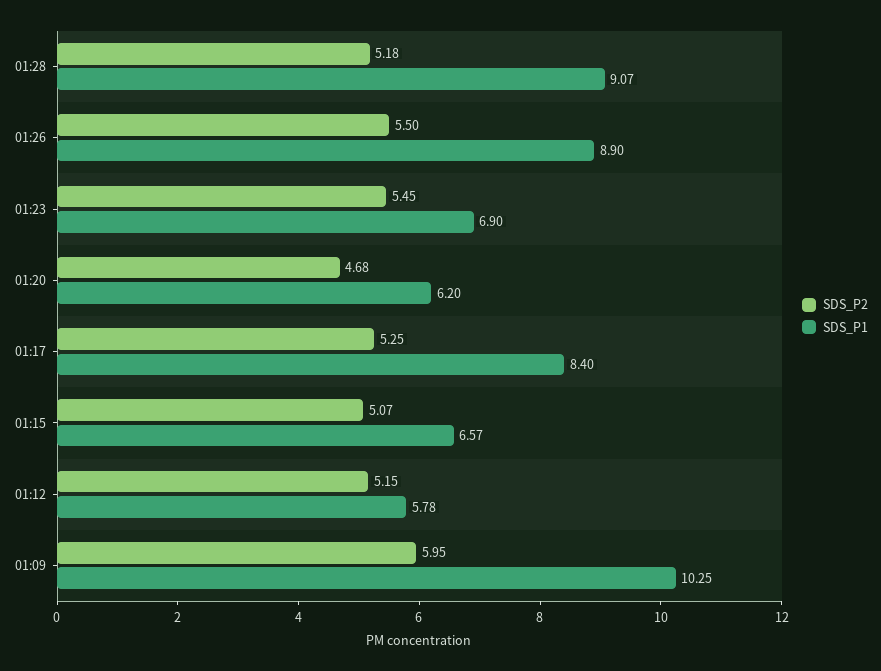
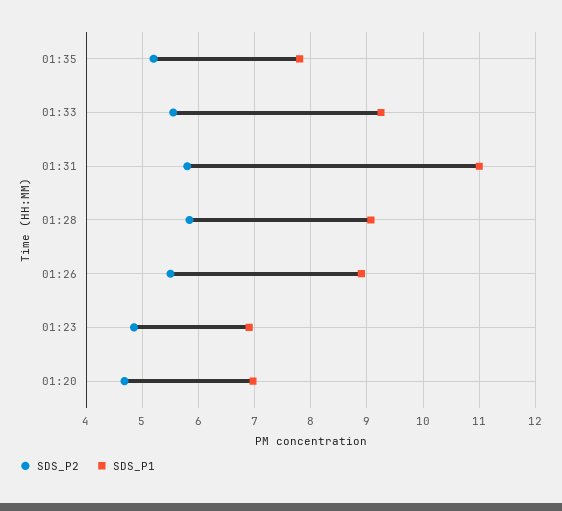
SDS_P2, 01:28: 5.18 -> 5.8
SDS_P2, 01:23: 5.45 -> 4.8
SDS_P1, 01:20: 6.2 -> 7
SDS_P2, 01:17: 5.25 -> none
SDS_P1, 01:17: 8.4 -> none
SDS_P2, 01:15: 5.07 -> none
SDS_P1, 01:15: 6.57 -> none
SDS_P2, 01:12: 5.15 -> none
SDS_P1, 01:12: 5.78 -> none
SDS_P2, 01:09: 5.95 -> none
SDS_P1, 01:09: 10.25 -> none
SDS_P2, 01:35: none -> 5.2
SDS_P1, 01:35: none -> 7.8
SDS_P2, 01:33: none -> 5.6
SDS_P1, 01:33: none -> 9.2
SDS_P2, 01:31: none -> 5.8
SDS_P1, 01:31: none -> 11

